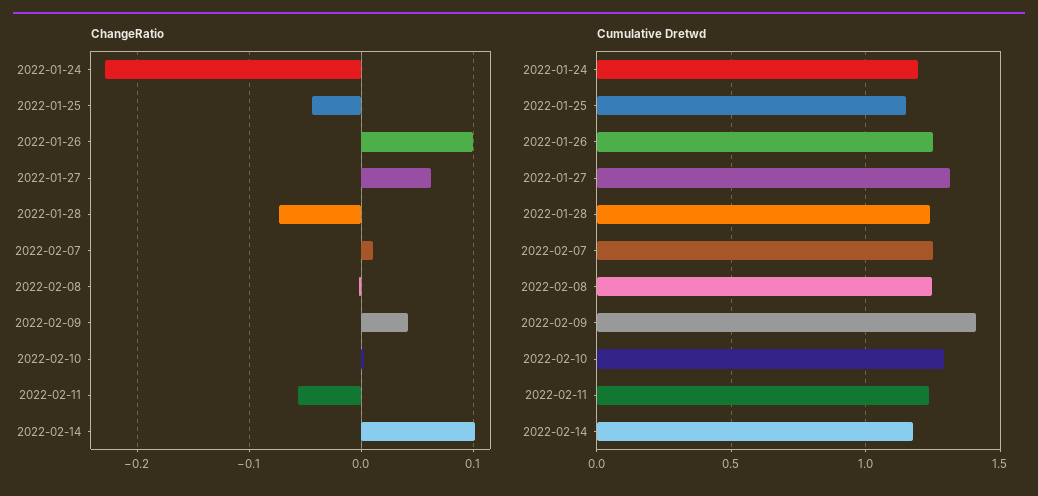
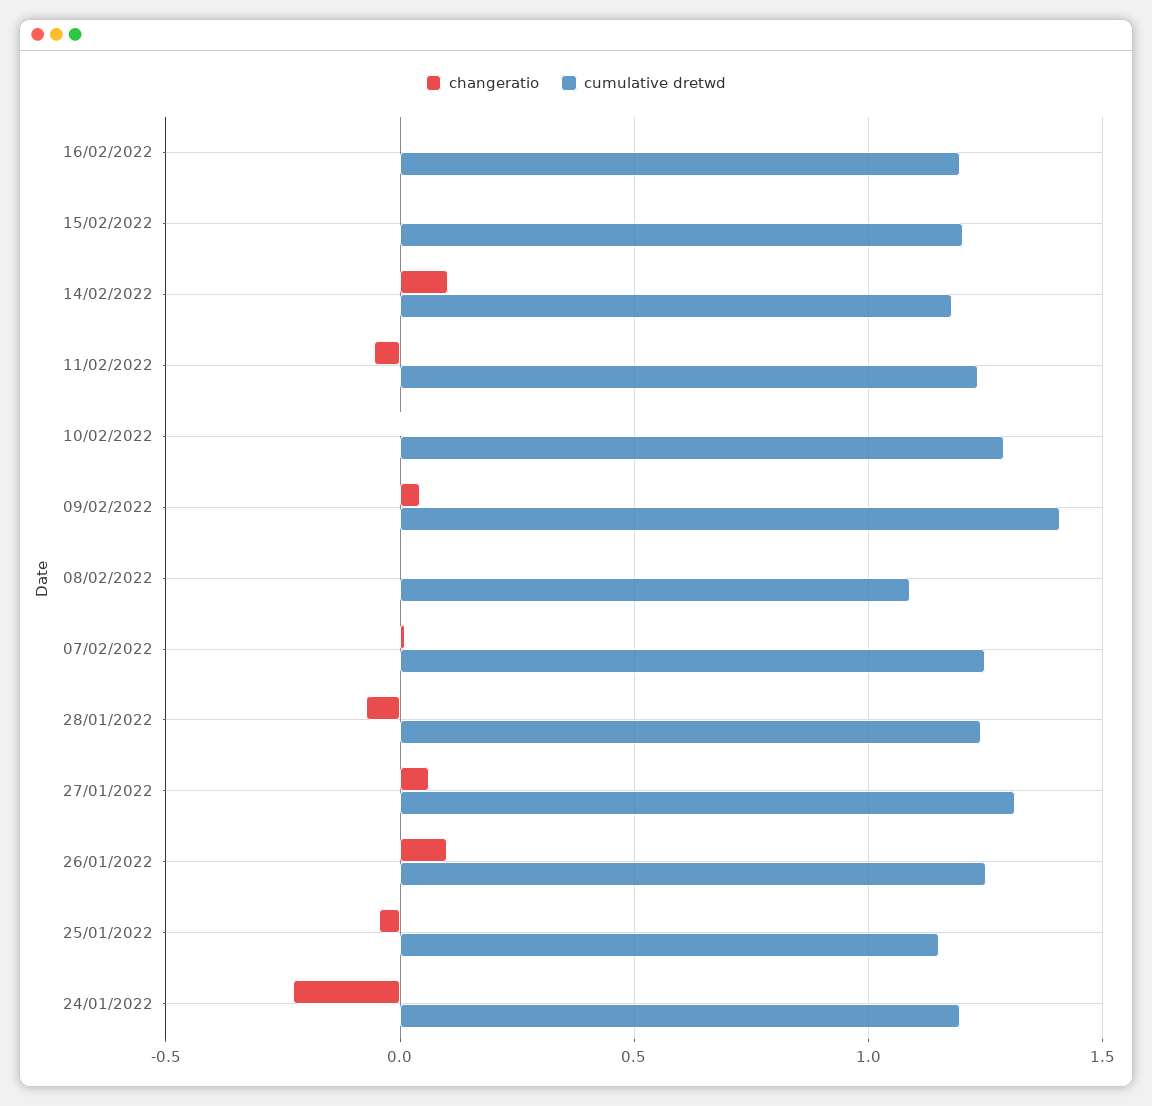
Cumulative Dretwd, 2022-02-08: 1.25 -> 1.1
ChangeRatio, 16/02/2022: none -> 0
Cumulative Dretwd, 16/02/2022: none -> 1.2
ChangeRatio, 15/02/2022: none -> 0
Cumulative Dretwd, 15/02/2022: none -> 1.2

